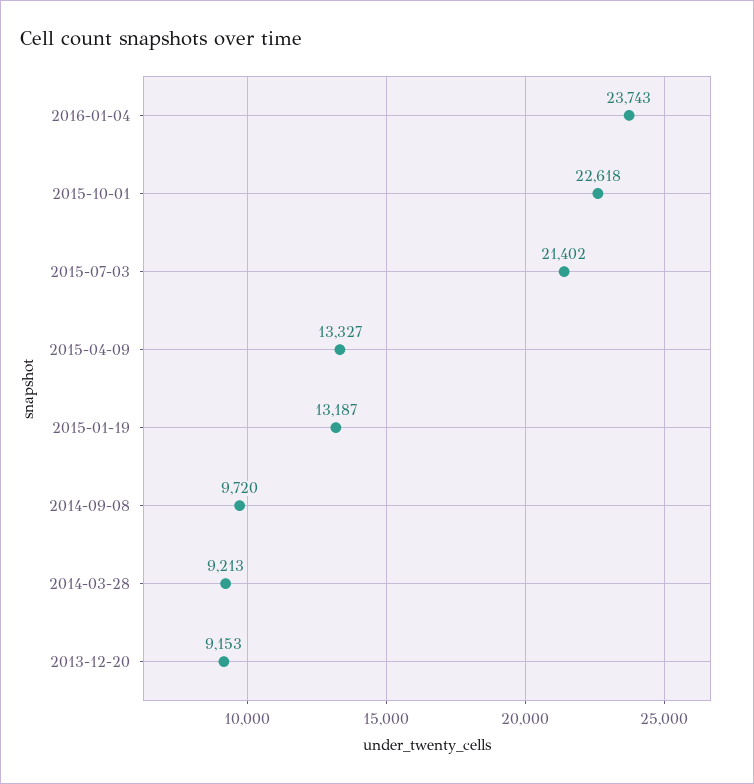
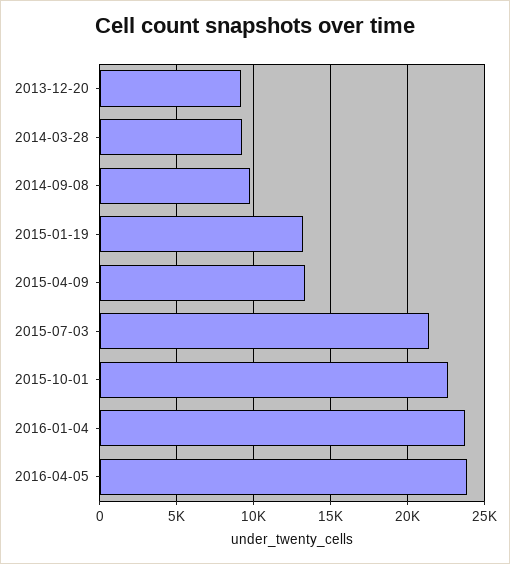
2016-04-05: none -> 24000

